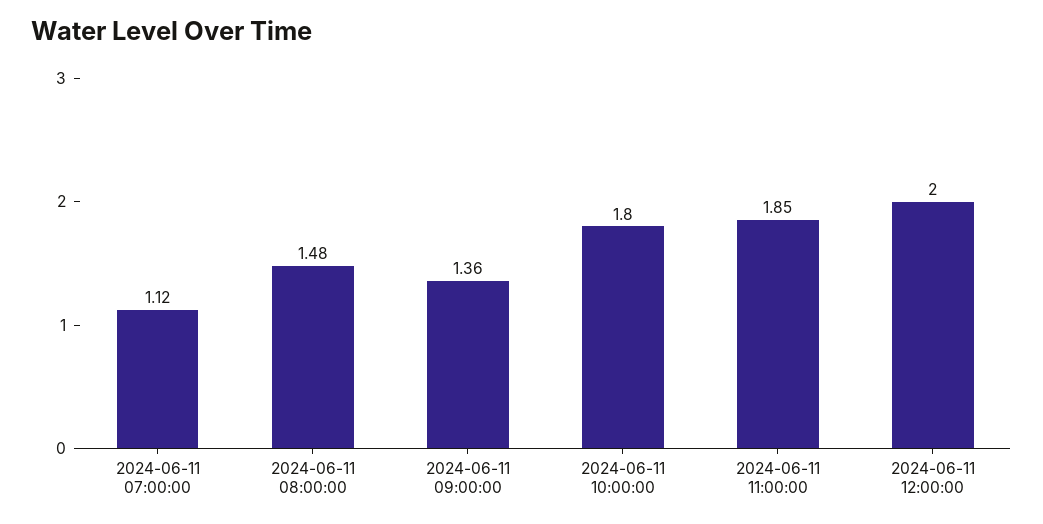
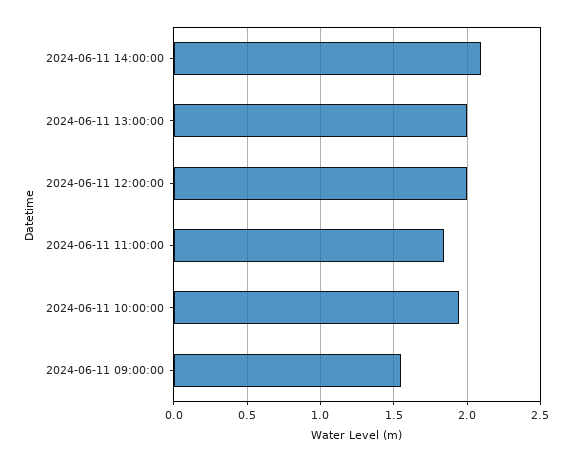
2024-06-11 07:00:00: 1.12 -> none
2024-06-11 08:00:00: 1.48 -> none
2024-06-11 09:00:00: 1.36 -> 1.55
2024-06-11 10:00:00: 1.8 -> 1.95
2024-06-11 14:00:00: none -> 2.1
2024-06-11 13:00:00: none -> 2

